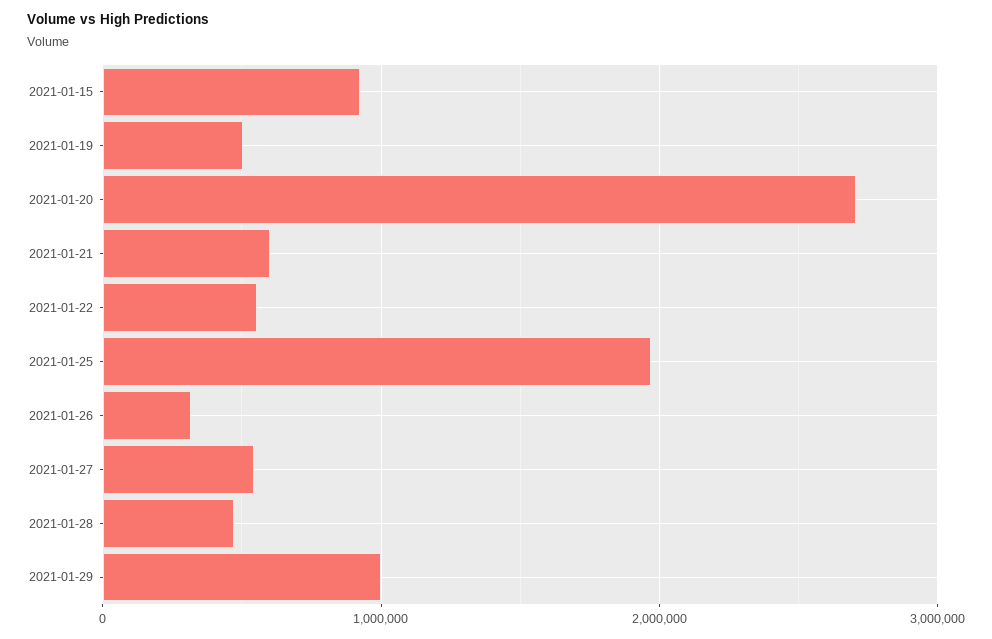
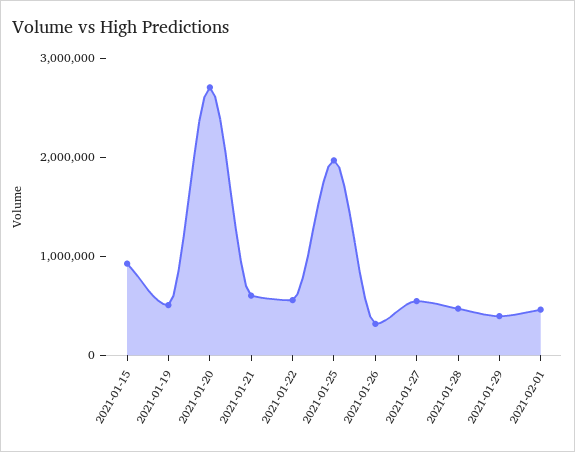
2021-01-29: 1000000 -> 400000
2021-02-01: none -> 400000

